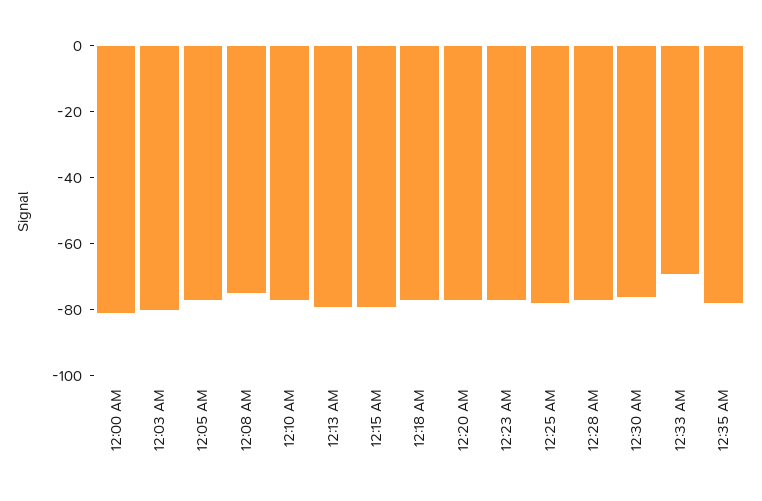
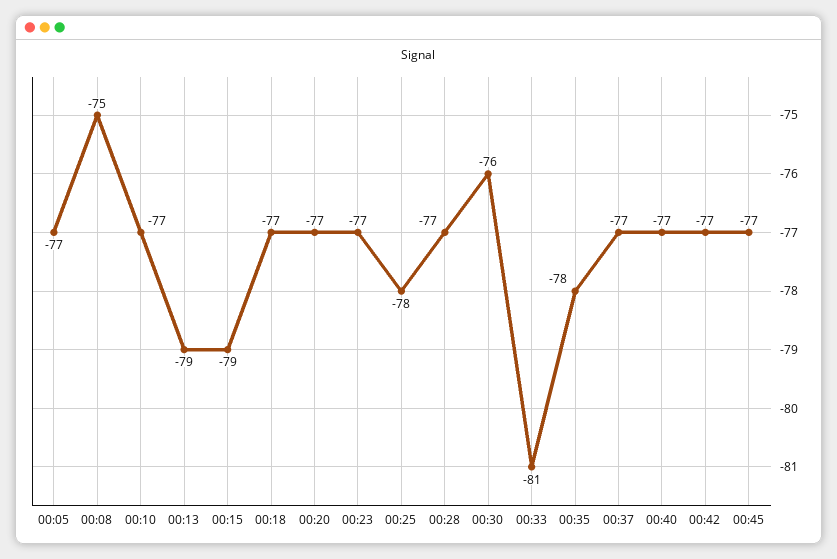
12:00 AM: -80 -> none
12:03 AM: -80 -> none
12:33 AM: -70 -> -81
00:37: none -> -77
00:40: none -> -77
00:42: none -> -77
00:45: none -> -77

